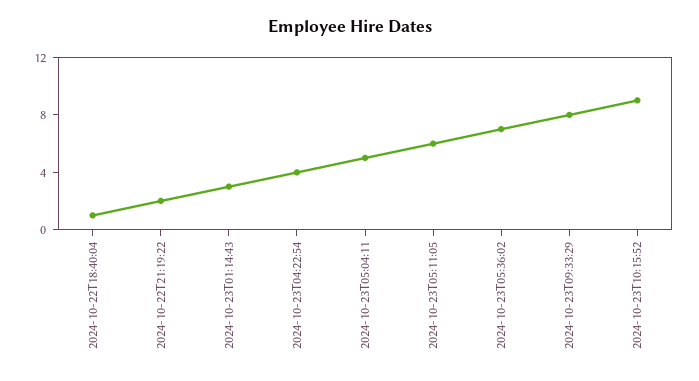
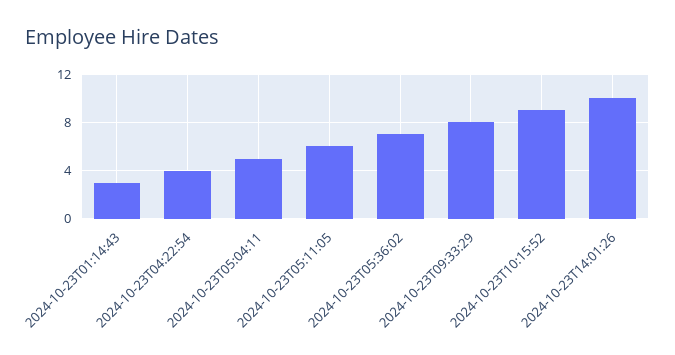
2024-10-22T18:40:04: 1 -> none
2024-10-22T21:19:22: 2 -> none
2024-10-23T14:01:26: none -> 10

